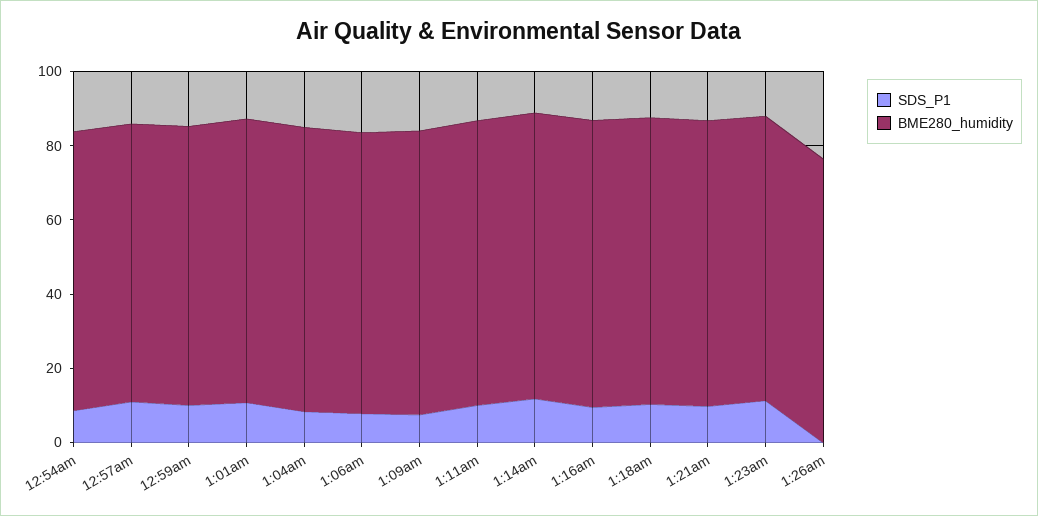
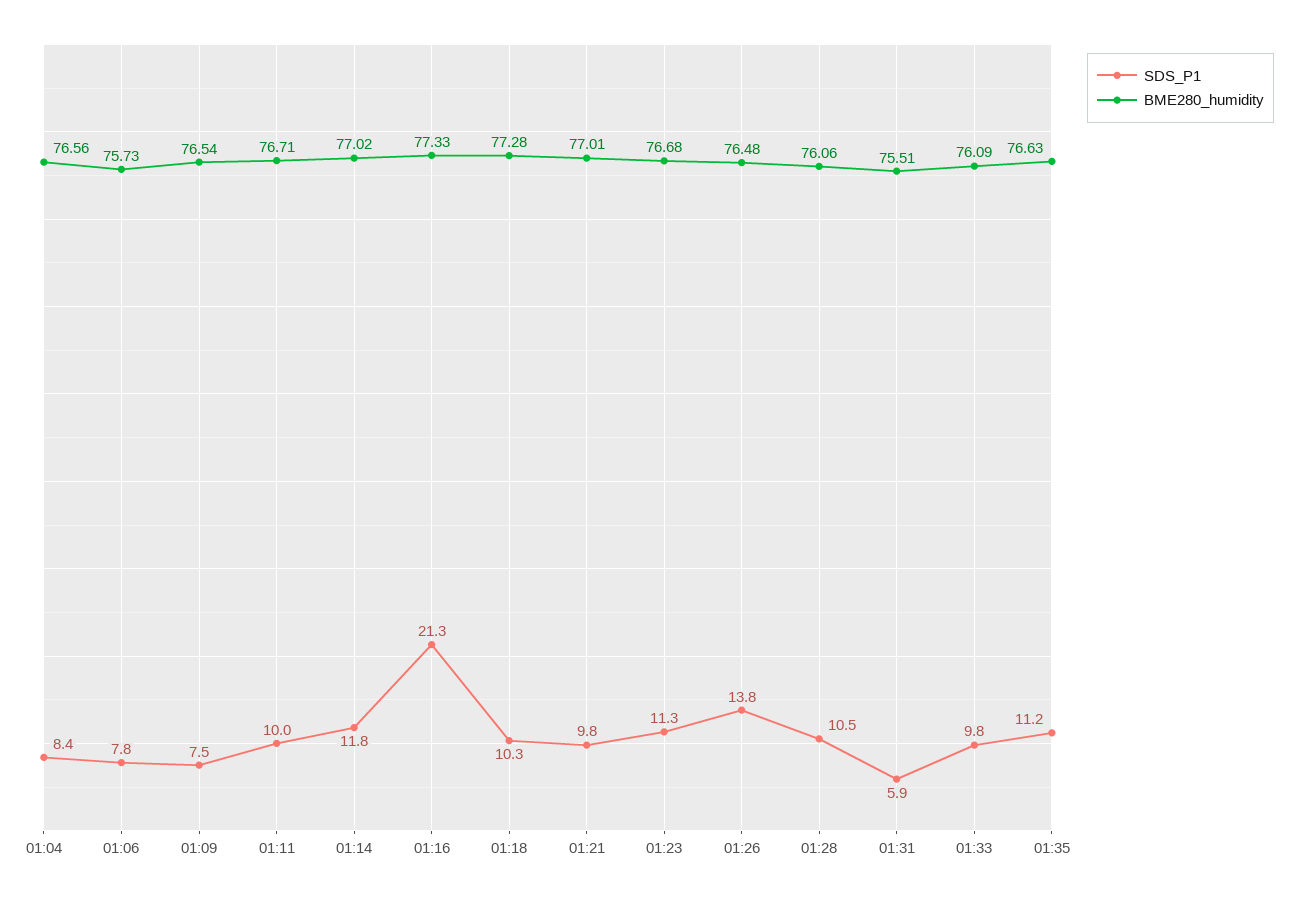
SDS_P1, 12:54am: 10 -> none
BME280_humidity, 12:54am: 75 -> none
SDS_P1, 12:57am: 10 -> none
BME280_humidity, 12:57am: 75 -> none
SDS_P1, 12:59am: 10 -> none
BME280_humidity, 12:59am: 75 -> none
SDS_P1, 1:01am: 10 -> none
BME280_humidity, 1:01am: 75 -> none
SDS_P1, 1:16am: 10 -> 21.3
SDS_P1, 1:26am: 0 -> 13.8
SDS_P1, 01:28: none -> 10.5
BME280_humidity, 01:28: none -> 76.06
SDS_P1, 01:31: none -> 5.9
BME280_humidity, 01:31: none -> 75.51
SDS_P1, 01:33: none -> 9.8
BME280_humidity, 01:33: none -> 76.09
SDS_P1, 01:35: none -> 11.2
BME280_humidity, 01:35: none -> 76.63

